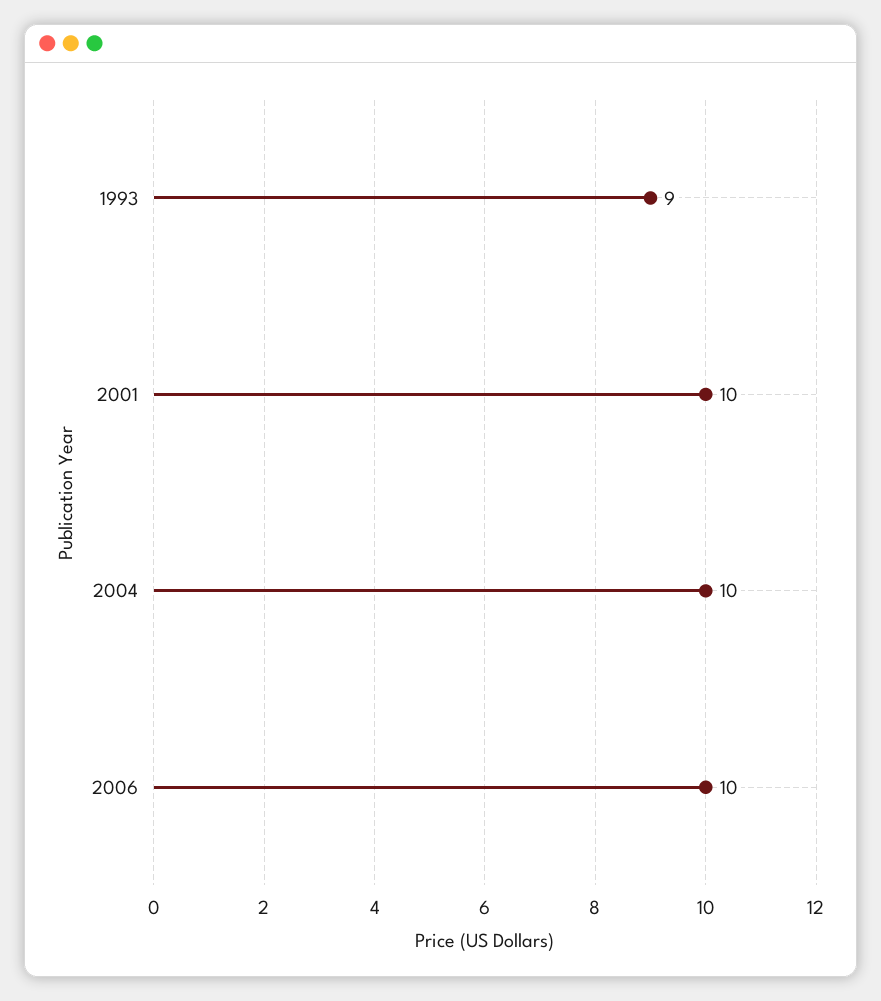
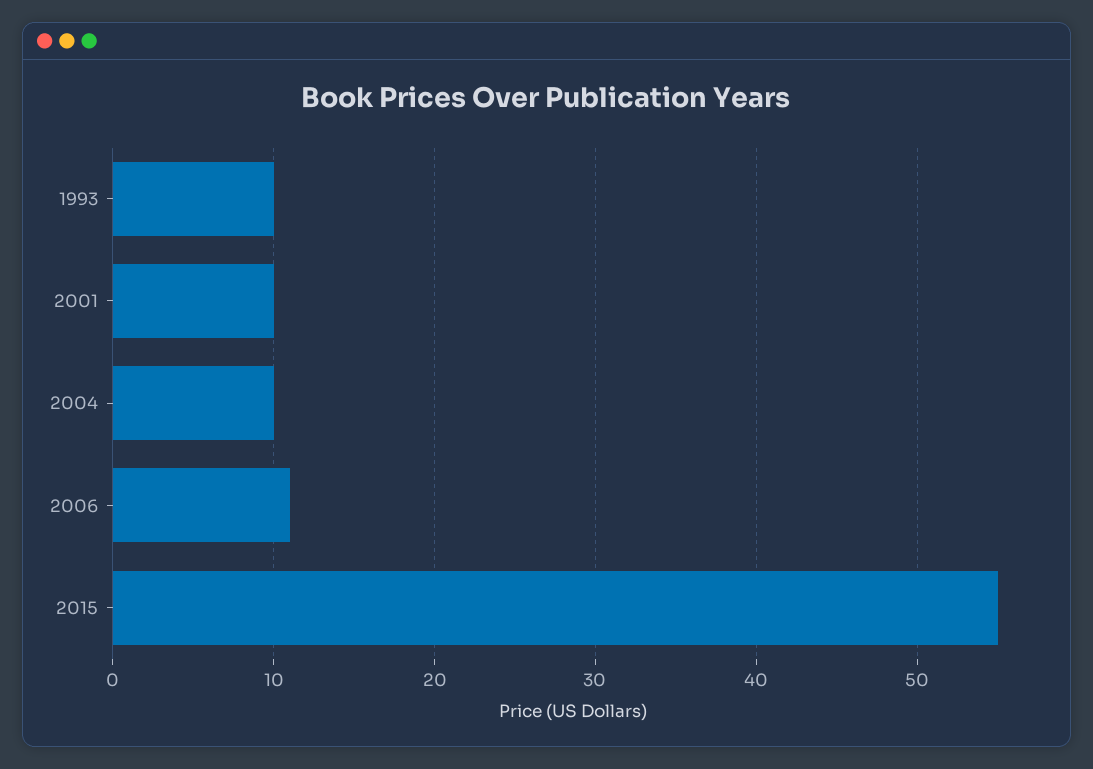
1993: 9 -> 10
2006: 10 -> 11
2015: none -> 55

